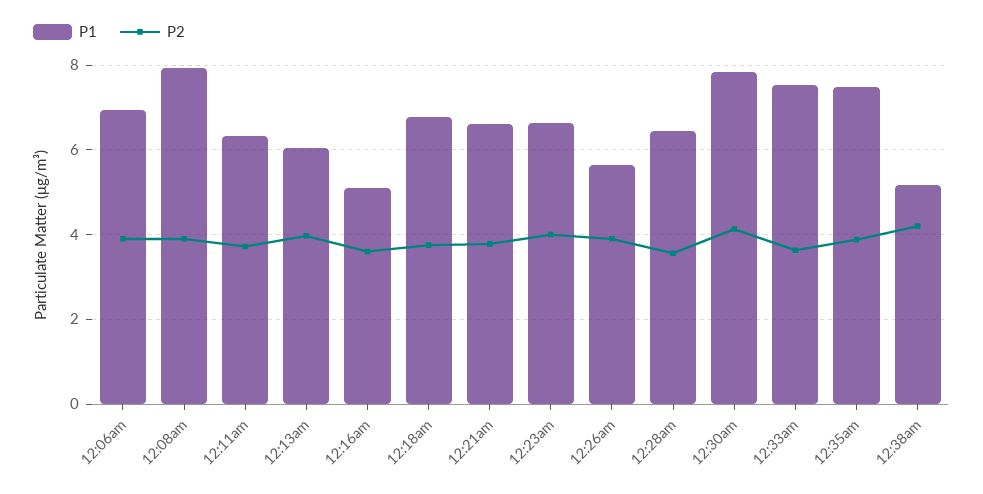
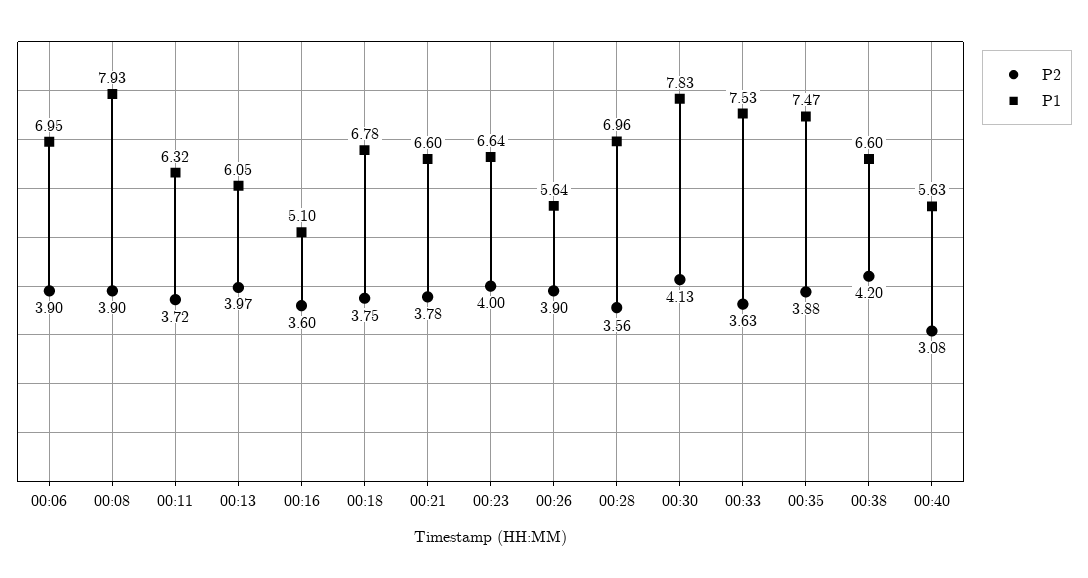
P1, 12:28am: 6.4 -> 6.96
P1, 12:38am: 5.2 -> 6.6
P2, 00:40: none -> 3.08
P1, 00:40: none -> 5.63

